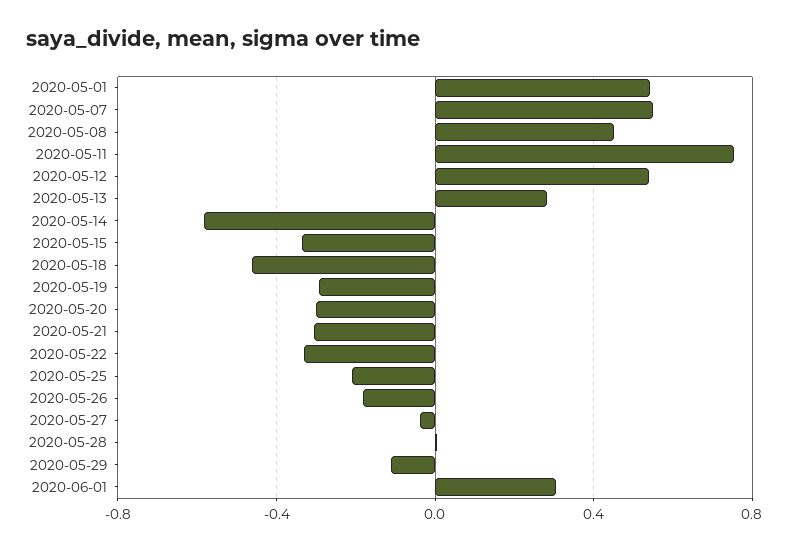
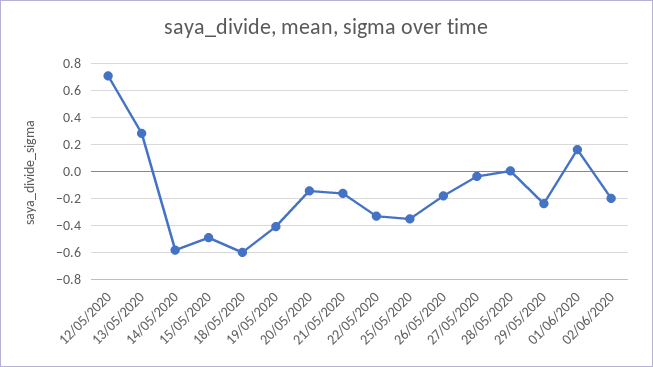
2020-05-01: 0.55 -> none
2020-05-07: 0.55 -> none
2020-05-08: 0.45 -> none
2020-05-11: 0.75 -> none
2020-05-12: 0.55 -> 0.7
2020-05-15: -0.35 -> -0.5
2020-05-18: -0.45 -> -0.6
2020-05-19: -0.3 -> -0.4
2020-05-20: -0.3 -> -0.15
2020-05-21: -0.3 -> -0.15
2020-05-25: -0.2 -> -0.35
2020-05-29: -0.1 -> -0.25
2020-06-01: 0.3 -> 0.15
02/06/2020: none -> -0.2

